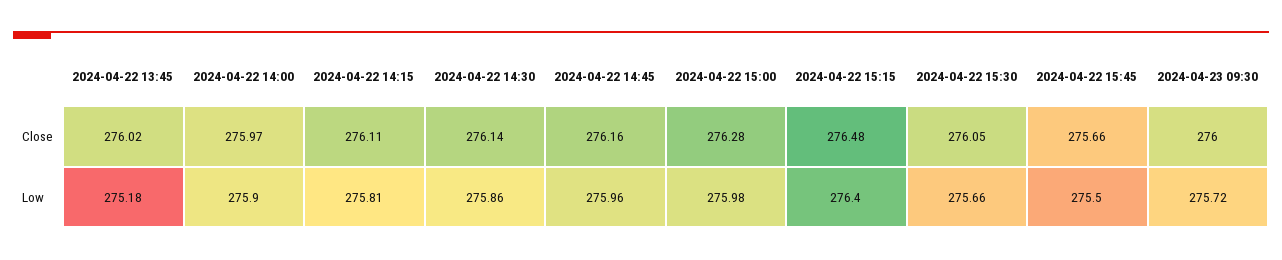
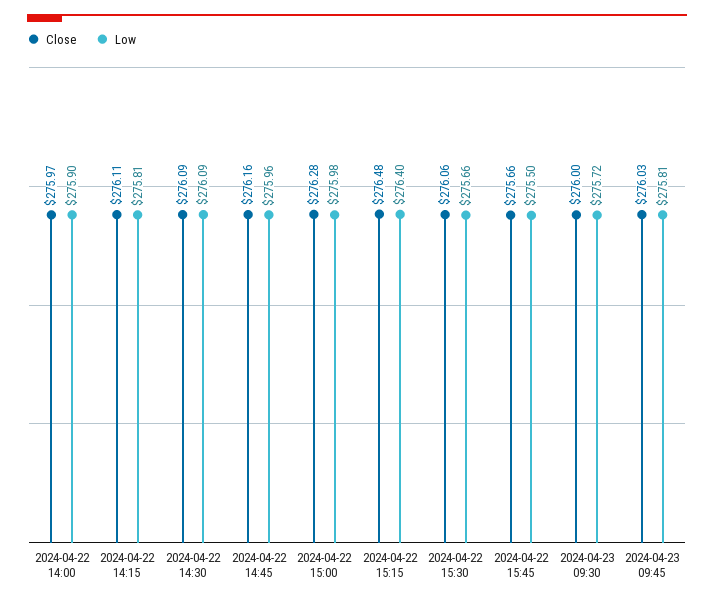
Close, 2024-04-22 13:45: 276.02 -> none
Close, 2024-04-22 14:30: 276.14 -> 276.09
Close, 2024-04-22 15:30: 276.05 -> 276.06
Low, 2024-04-22 13:45: 275.18 -> none
Low, 2024-04-22 14:30: 275.86 -> 276.09
Close, 2024-04-23 09:45: none -> 276.03
Low, 2024-04-23 09:45: none -> 275.81

